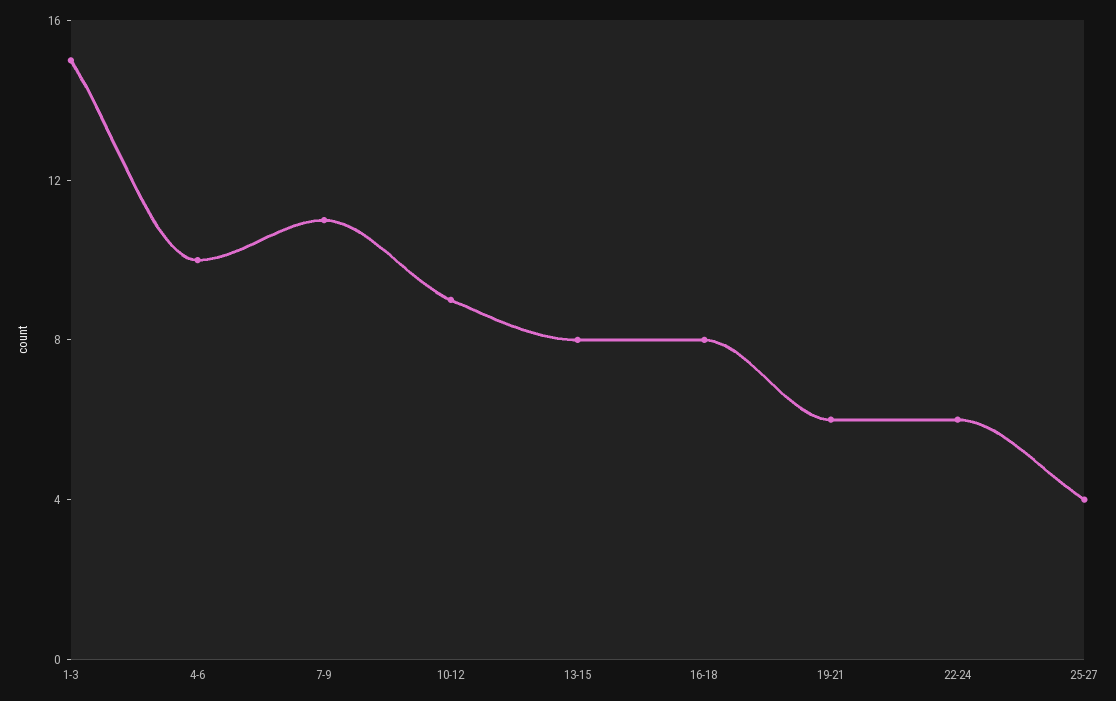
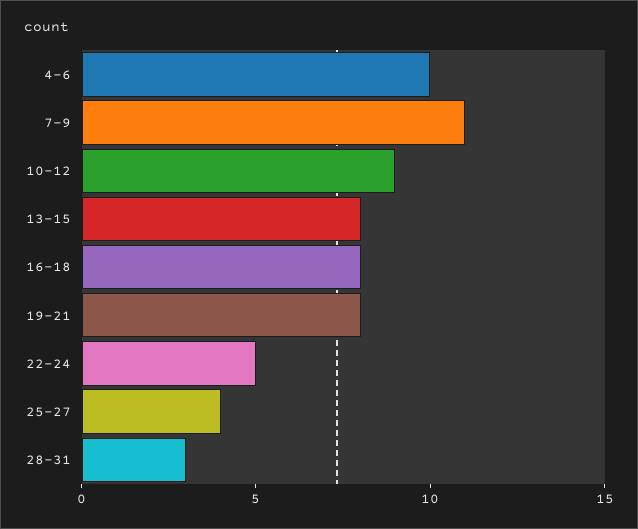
1-3: 15 -> none
19-21: 6 -> 8
22-24: 6 -> 5
28-31: none -> 3

